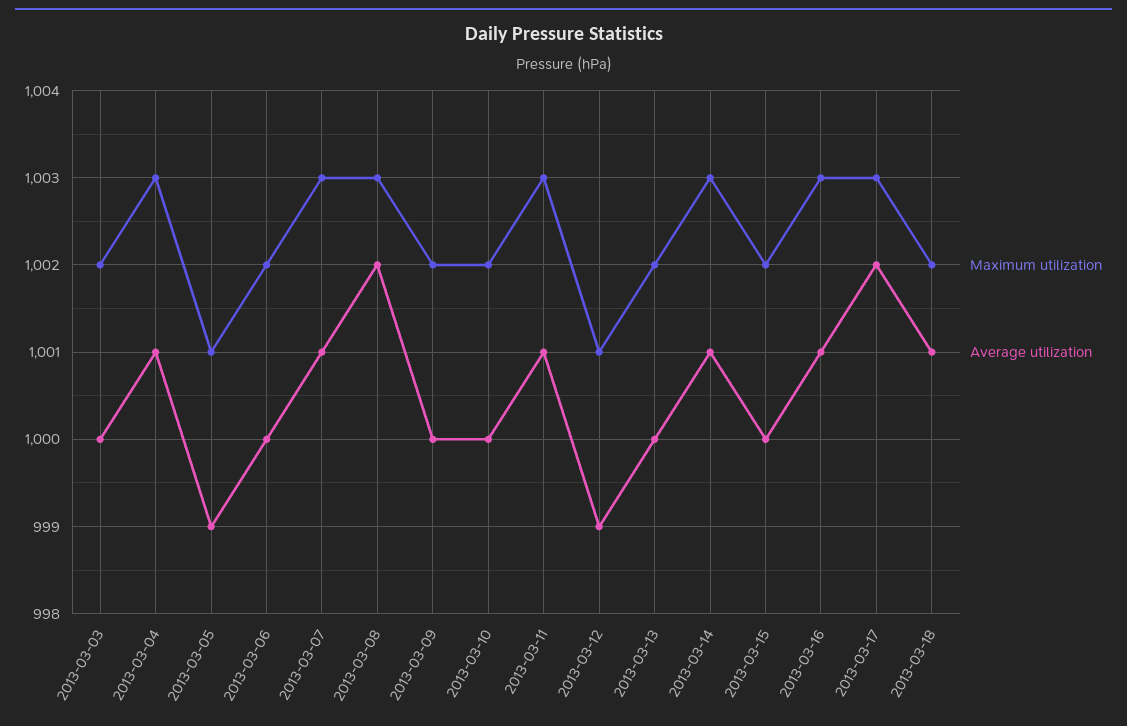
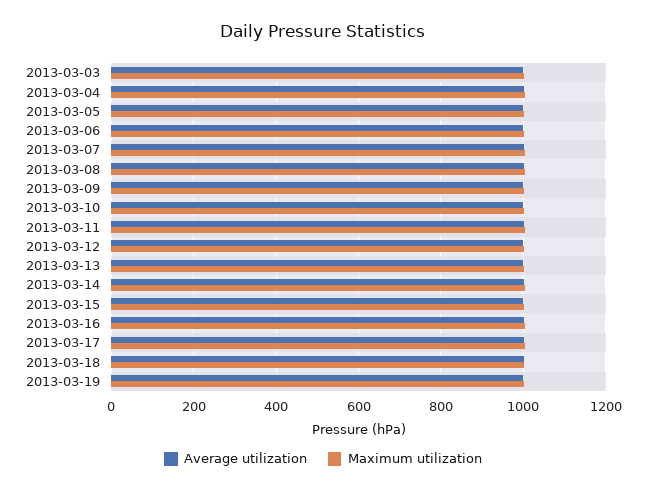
Average utilization, 2013-03-19: none -> 1000
Maximum utilization, 2013-03-19: none -> 1000

